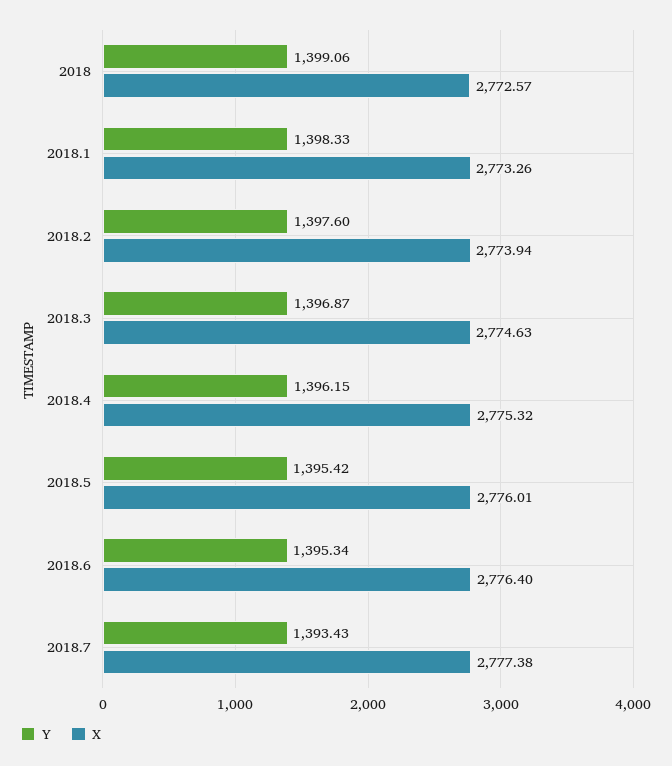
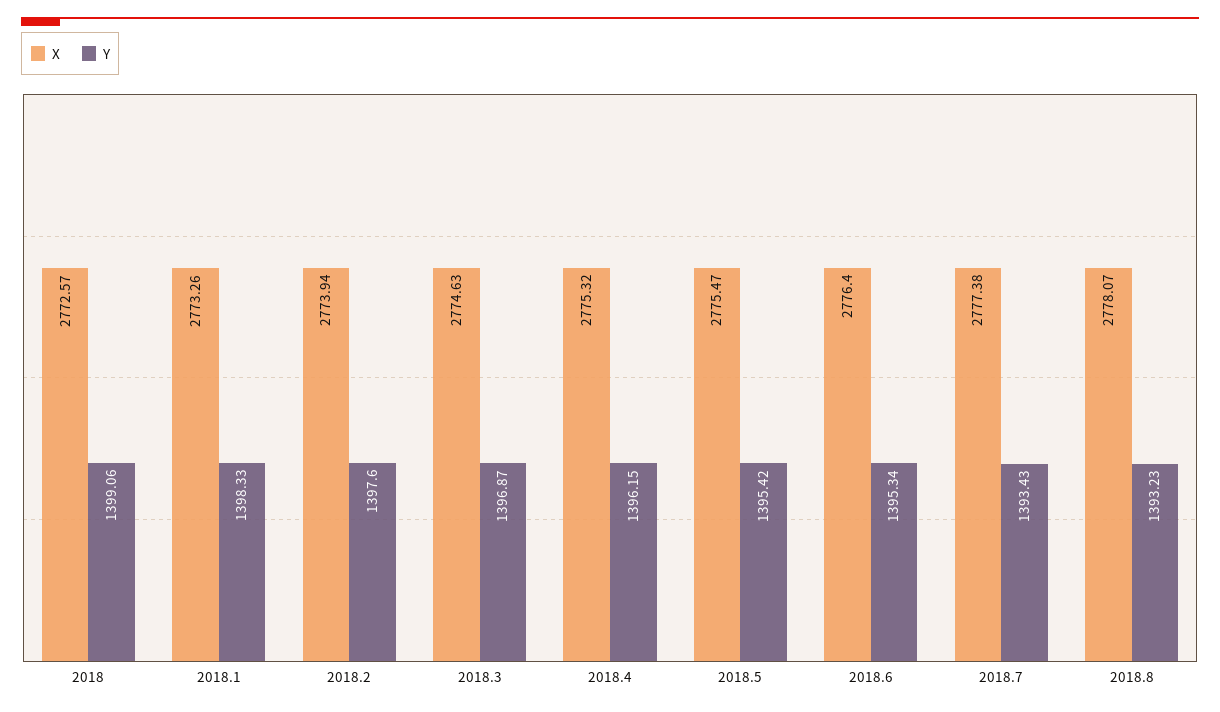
X, 2018.5: 2776.01 -> 2775.47
X, 2018.8: none -> 2778.07
Y, 2018.8: none -> 1393.23

